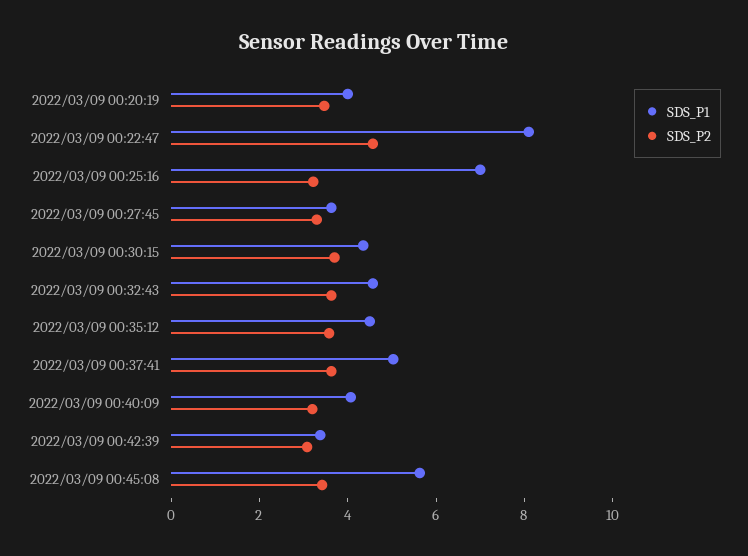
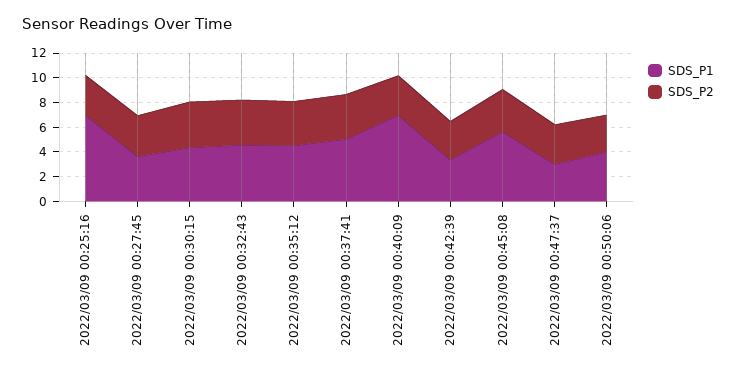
SDS_P1, 2022/03/09 00:20:19: 4 -> none
SDS_P2, 2022/03/09 00:20:19: 3.5 -> none
SDS_P1, 2022/03/09 00:22:47: 8 -> none
SDS_P2, 2022/03/09 00:22:47: 4.5 -> none
SDS_P1, 2022/03/09 00:40:09: 4 -> 7
SDS_P1, 2022/03/09 00:47:37: none -> 3
SDS_P2, 2022/03/09 00:47:37: none -> 3
SDS_P1, 2022/03/09 00:50:06: none -> 4
SDS_P2, 2022/03/09 00:50:06: none -> 3

